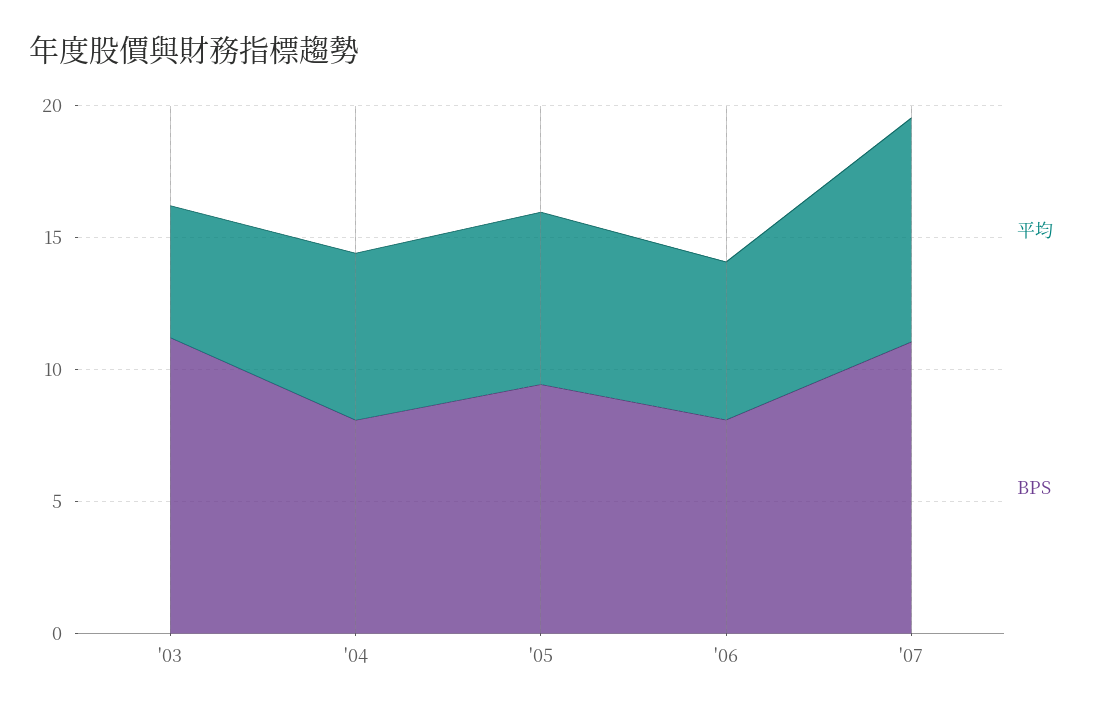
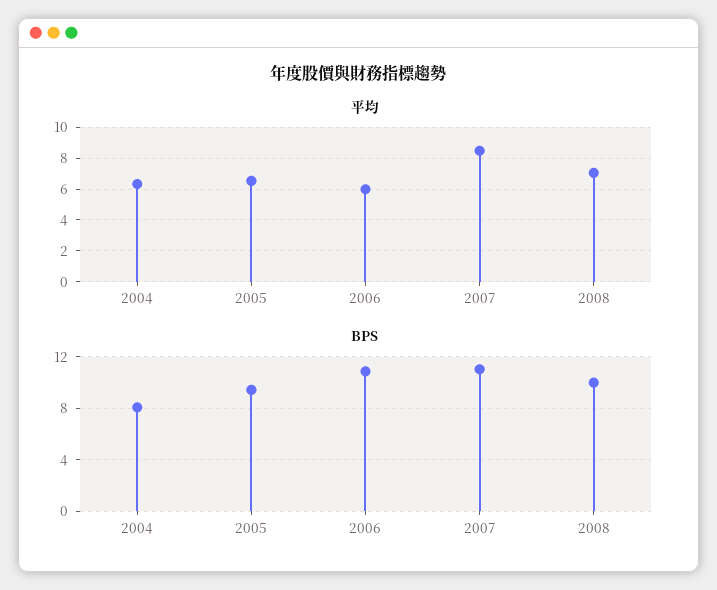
平均, '03: 5 -> none
BPS, '03: 11 -> none
BPS, '06: 8 -> 11
平均, 2008: none -> 7
BPS, 2008: none -> 10

